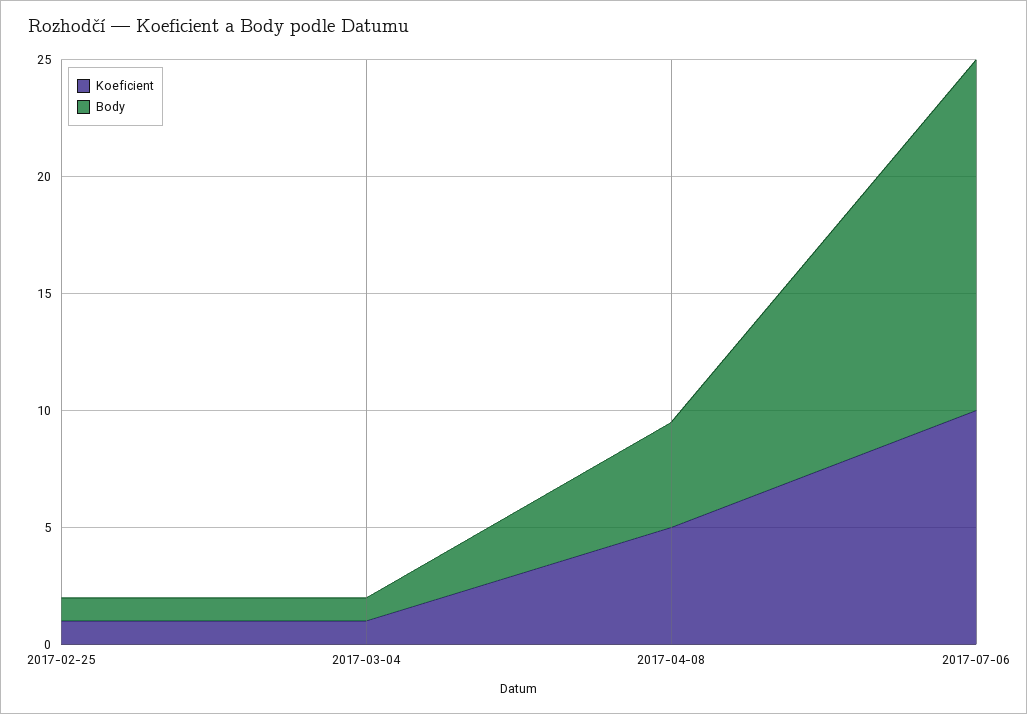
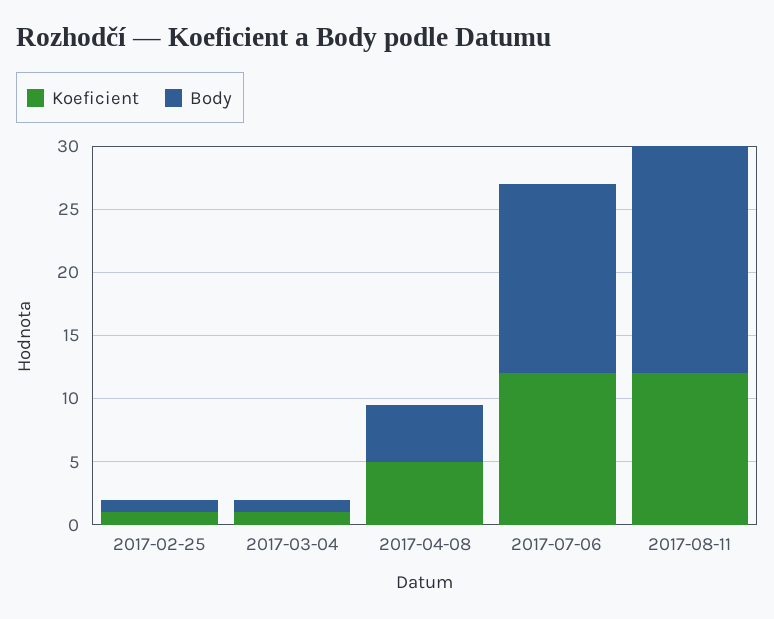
Koeficient, 2017-07-06: 10 -> 12
Koeficient, 2017-08-11: none -> 12
Body, 2017-08-11: none -> 18

